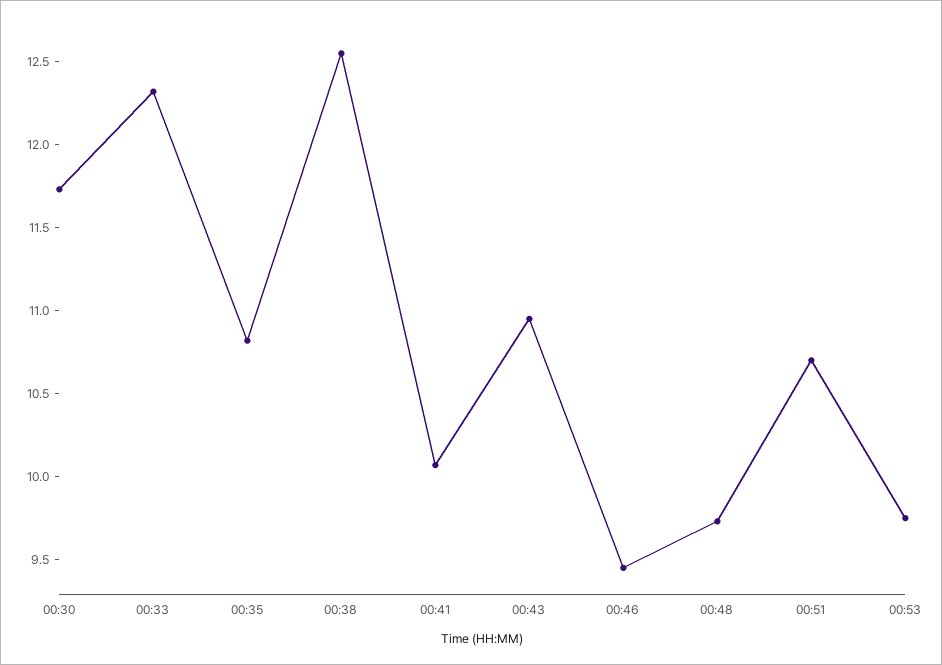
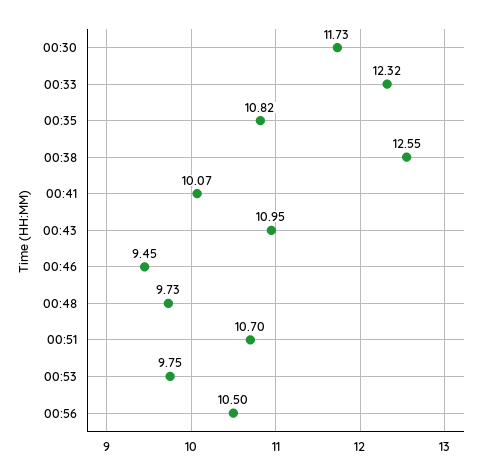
00:56: none -> 10.5

